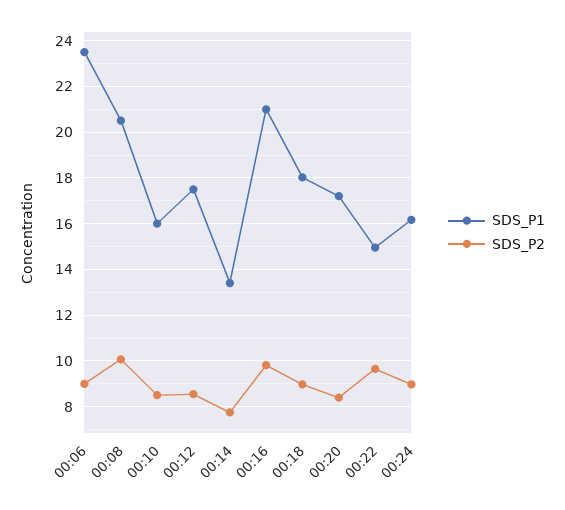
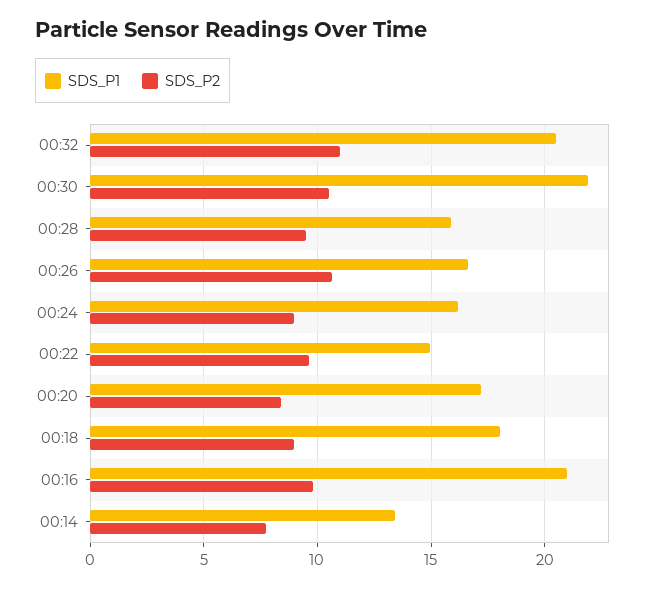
SDS_P1, 00:06: 23.5 -> none
SDS_P2, 00:06: 9 -> none
SDS_P1, 00:08: 20.5 -> none
SDS_P2, 00:08: 10 -> none
SDS_P1, 00:10: 16 -> none
SDS_P2, 00:10: 8.5 -> none
SDS_P1, 00:12: 17.5 -> none
SDS_P2, 00:12: 8.5 -> none
SDS_P1, 00:32: none -> 20.5
SDS_P2, 00:32: none -> 11
SDS_P1, 00:30: none -> 22
SDS_P2, 00:30: none -> 10.5
SDS_P1, 00:28: none -> 16
SDS_P2, 00:28: none -> 9.5
SDS_P1, 00:26: none -> 16.5
SDS_P2, 00:26: none -> 10.5

